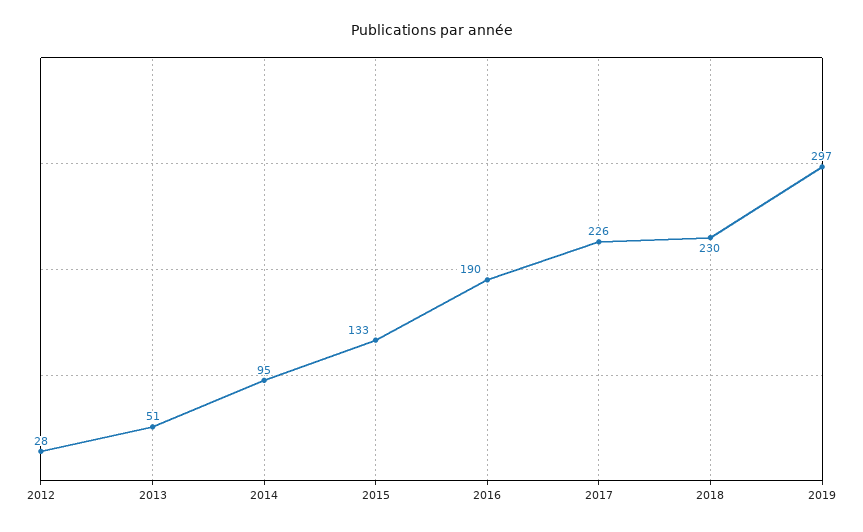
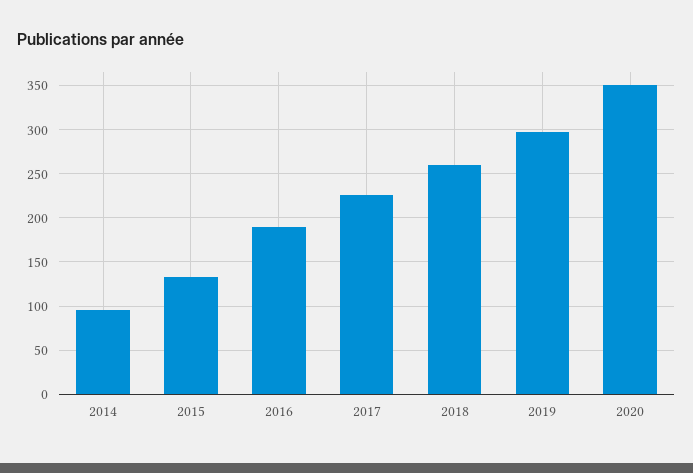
2012: 28 -> none
2013: 51 -> none
2018: 230 -> 260
2020: none -> 350

